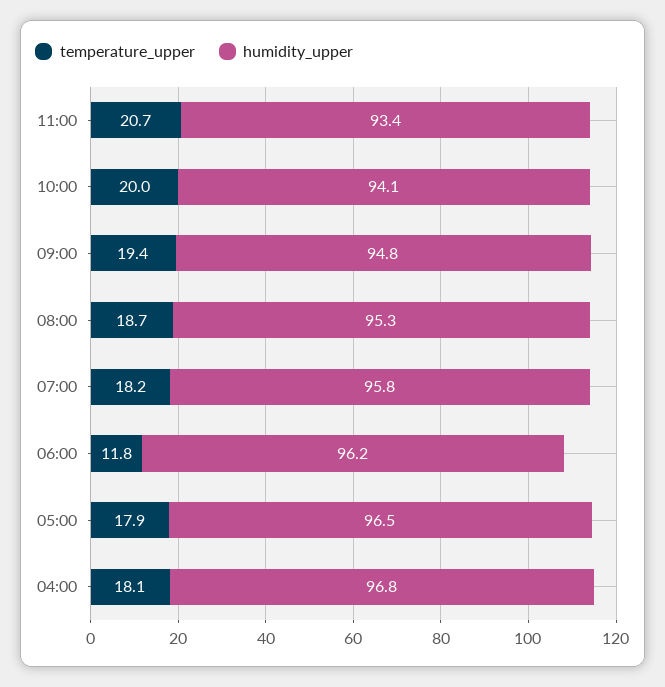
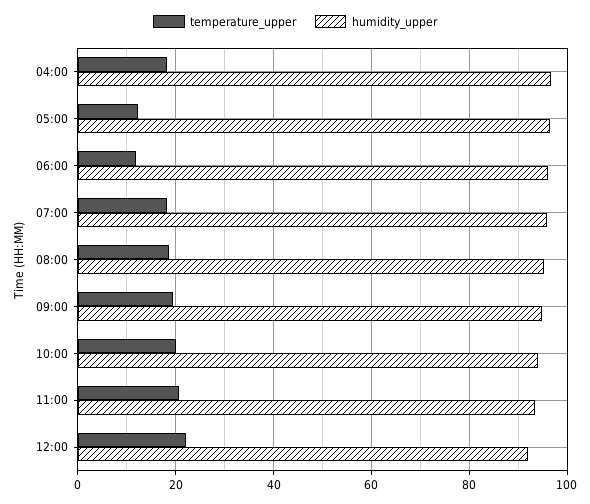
temperature_upper, 05:00: 17.9 -> 12
temperature_upper, 12:00: none -> 22
humidity_upper, 12:00: none -> 92

